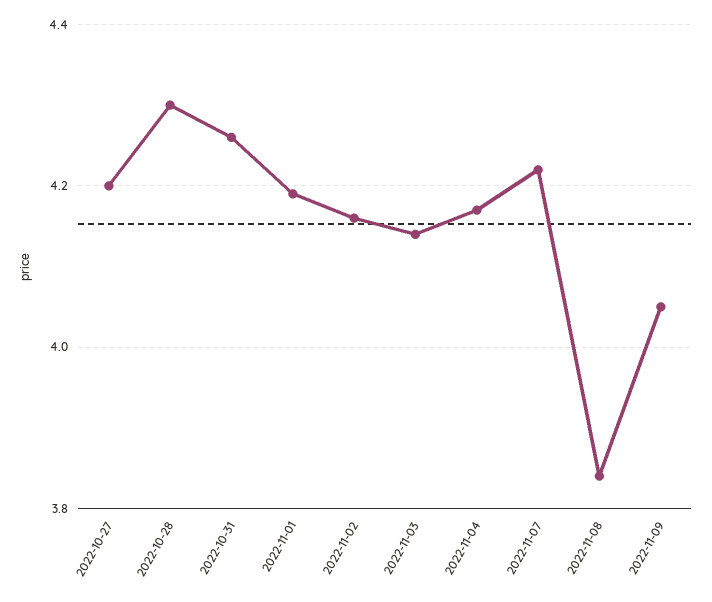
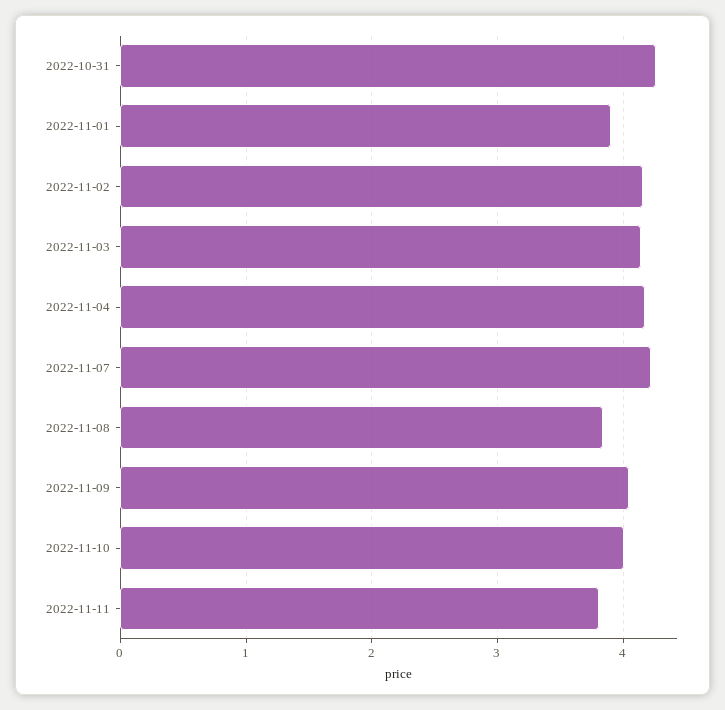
2022-10-27: 4.2 -> none
2022-10-28: 4.3 -> none
2022-11-01: 4.2 -> 3.9
2022-11-10: none -> 4
2022-11-11: none -> 3.8

